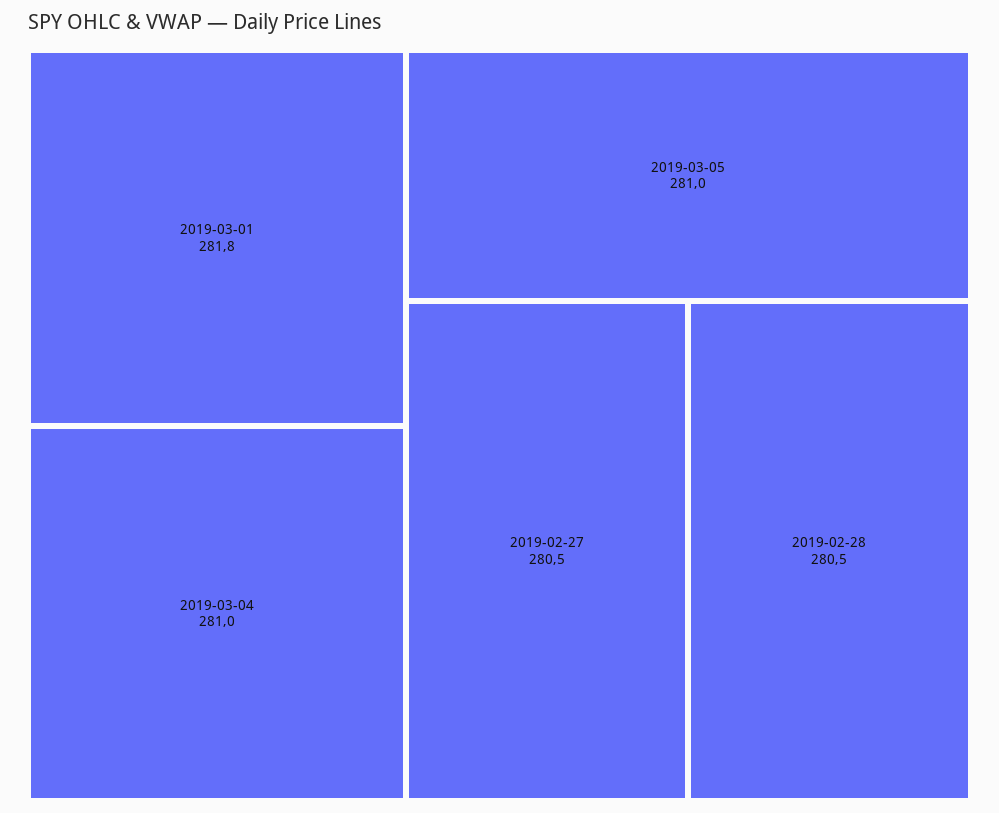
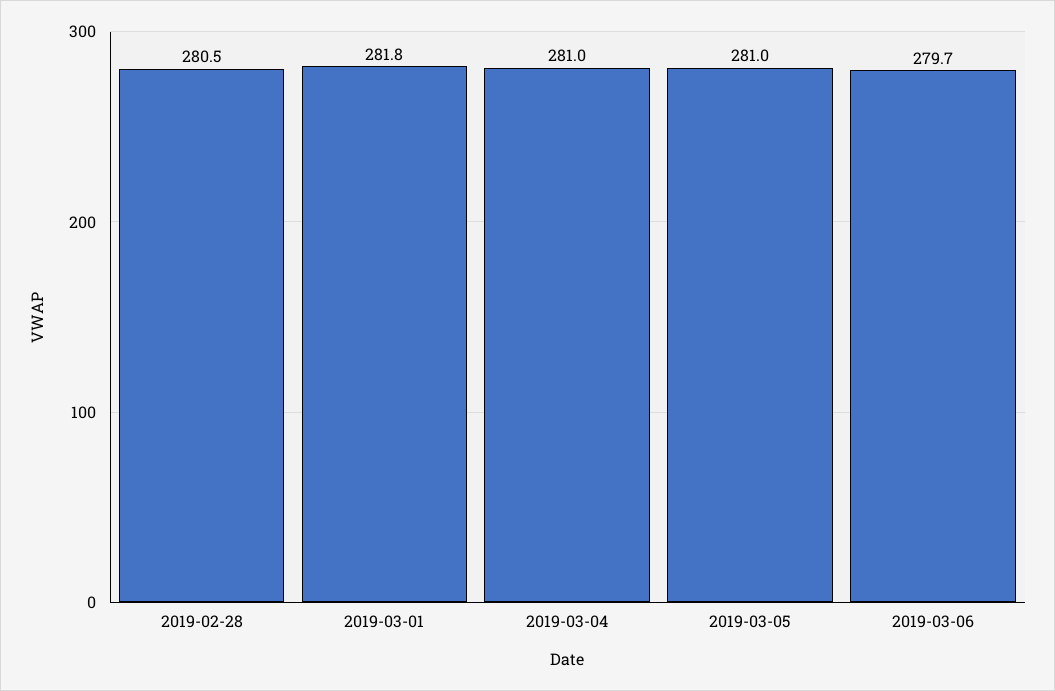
2019-02-27: 280.5 -> none
2019-03-06: none -> 279.7

